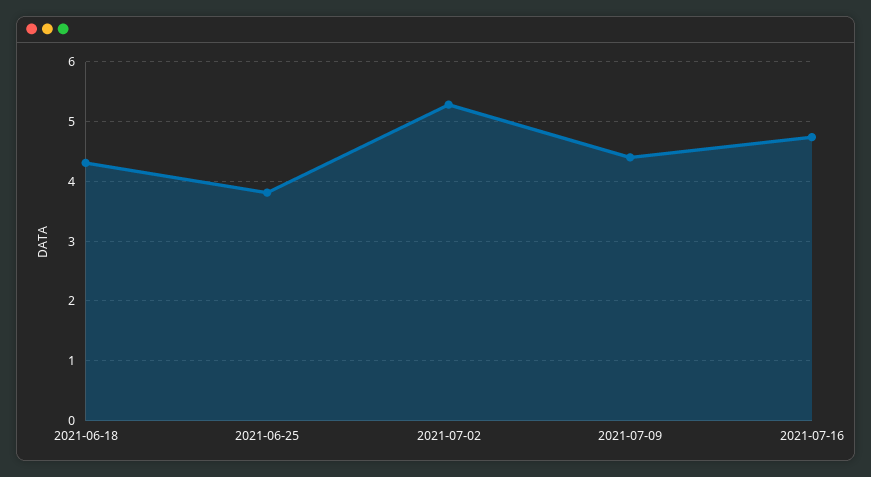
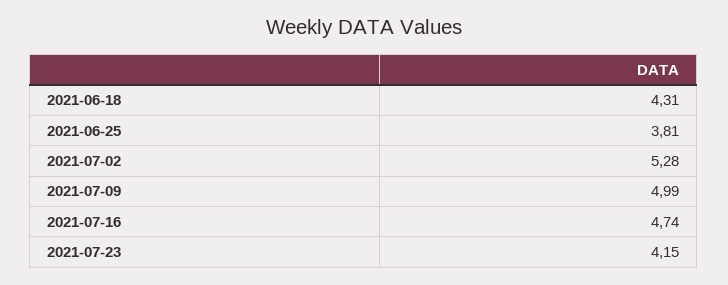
2021-07-09: 4.4 -> 4.99
2021-07-23: none -> 4.15

